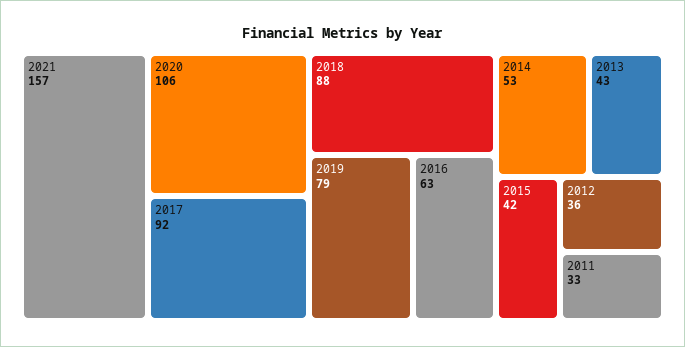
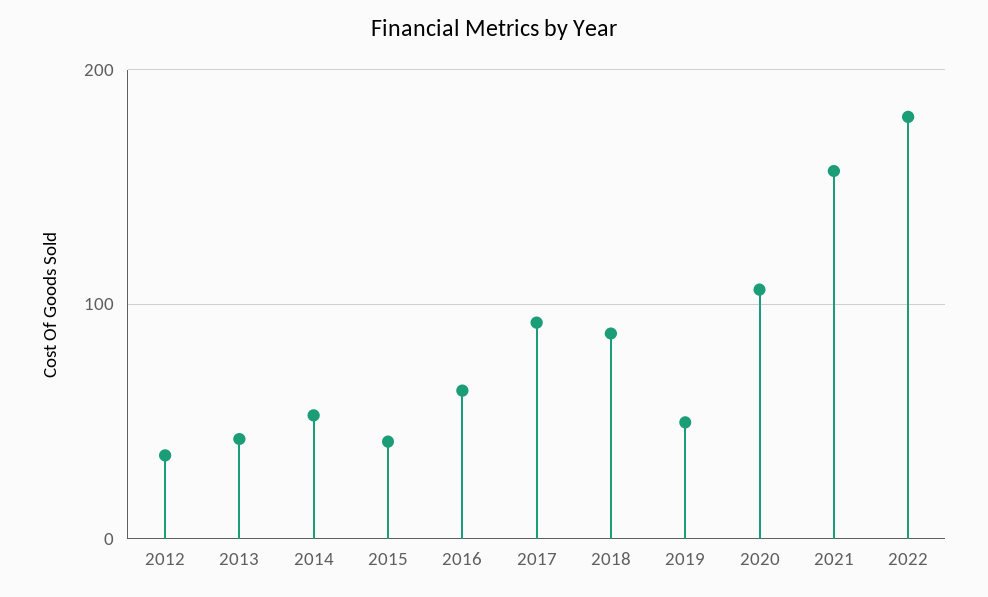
2019: 79 -> 50
2011: 33 -> none
2022: none -> 180

